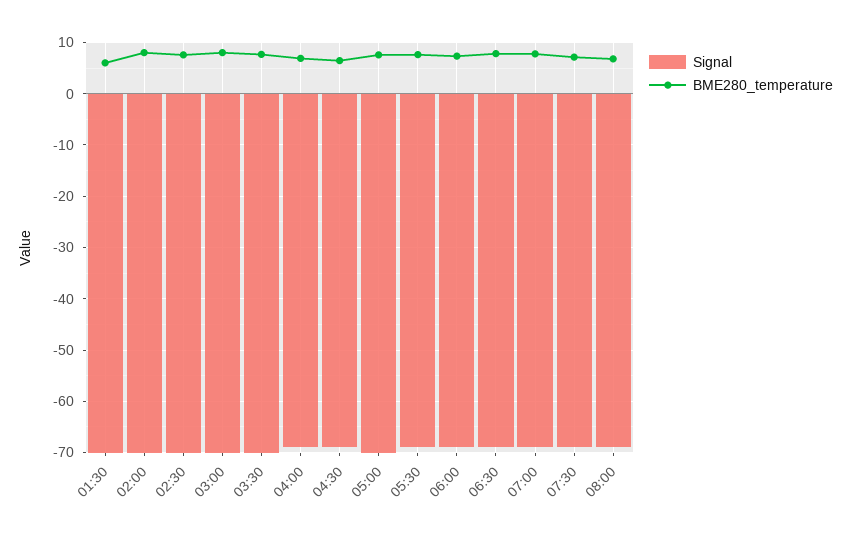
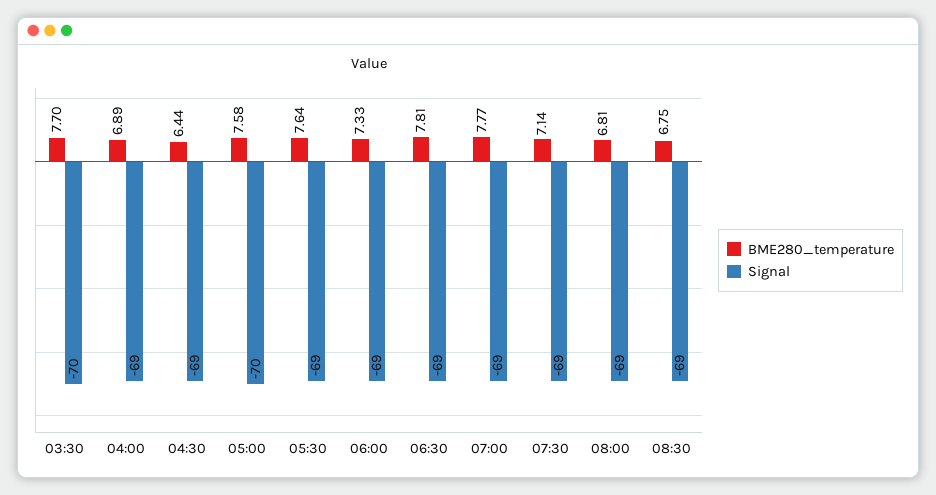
Signal, 01:30: -70 -> none
BME280_temperature, 01:30: 6 -> none
Signal, 02:00: -70 -> none
BME280_temperature, 02:00: 8 -> none
Signal, 02:30: -70 -> none
BME280_temperature, 02:30: 8 -> none
Signal, 03:00: -70 -> none
BME280_temperature, 03:00: 8 -> none
BME280_temperature, 08:30: none -> 6.75
Signal, 08:30: none -> -69

